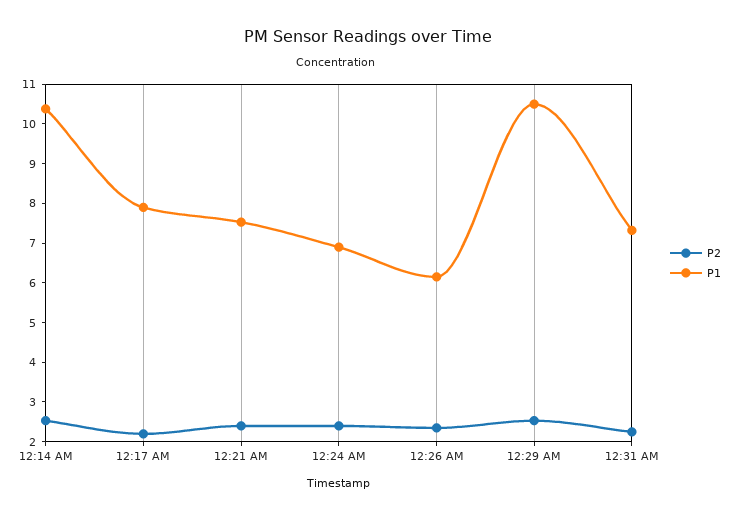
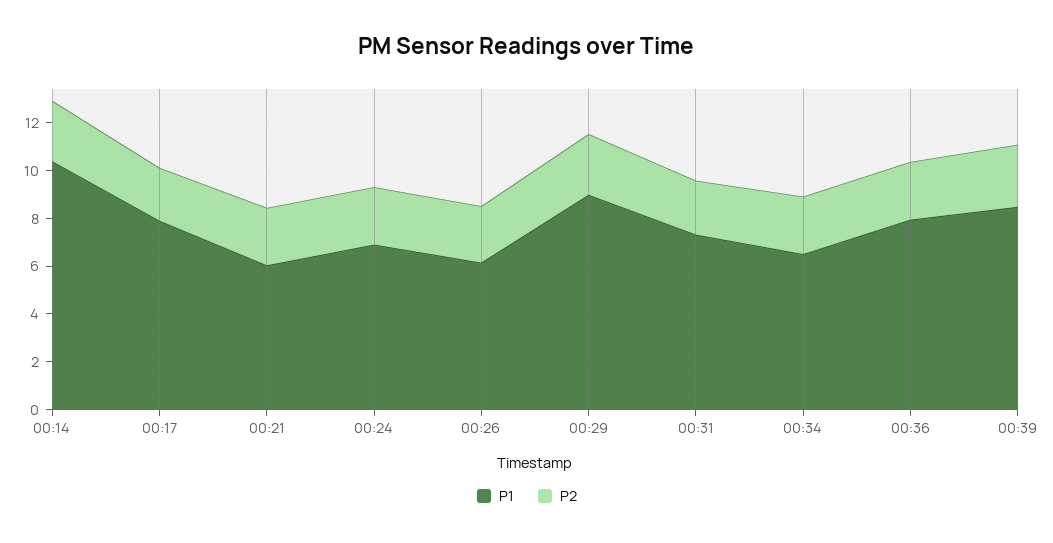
P1, 12:21 AM: 7.5 -> 6
P1, 12:29 AM: 10.5 -> 9
P1, 00:34: none -> 6.5
P2, 00:34: none -> 2.5
P1, 00:36: none -> 8
P2, 00:36: none -> 2.5
P1, 00:39: none -> 8.5
P2, 00:39: none -> 2.5

